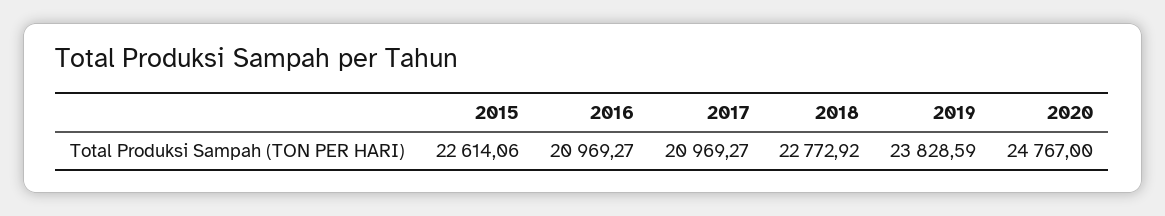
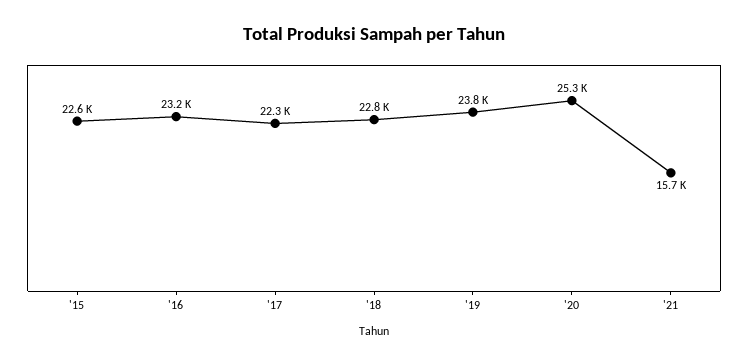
2016: 20969.27 -> 23200
2017: 20969.27 -> 22300
2020: 24767 -> 25300
'21: none -> 15700

